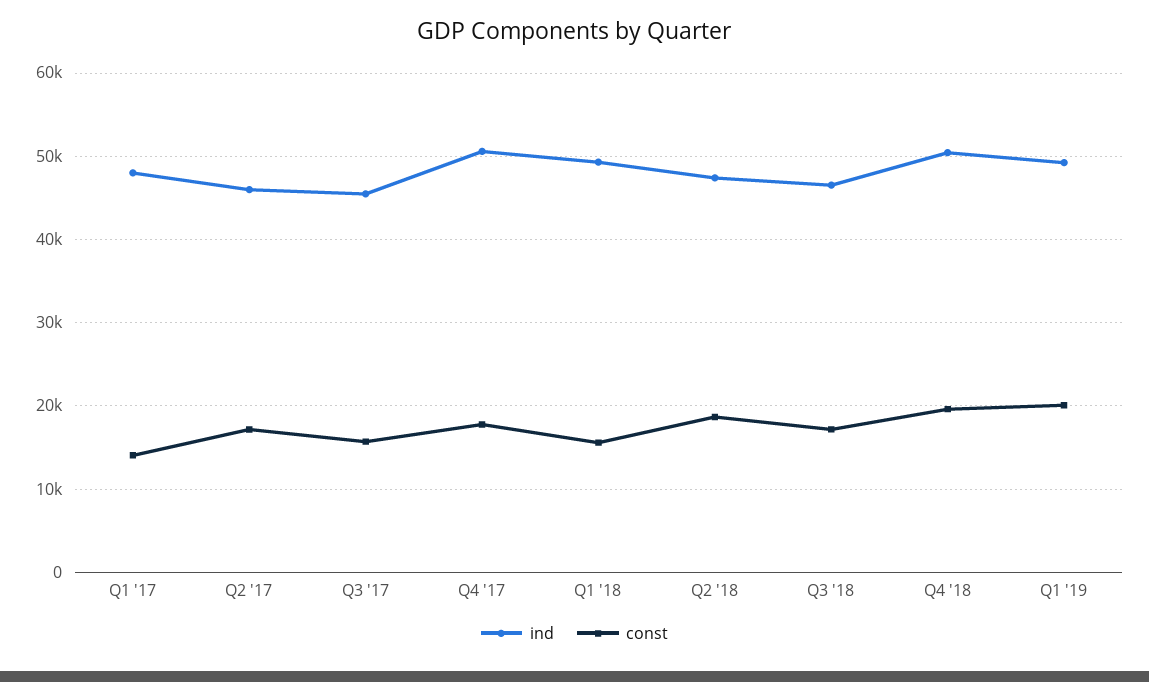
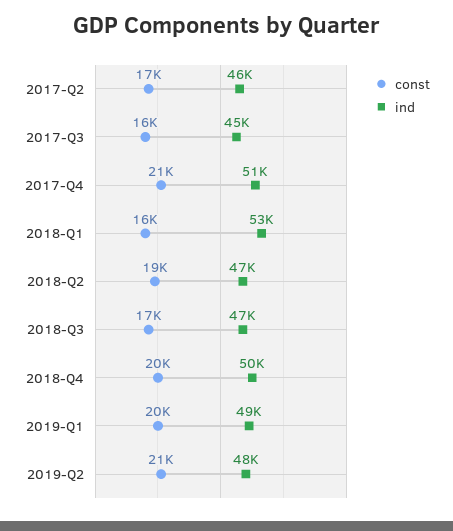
ind, Q1 '17: 48000 -> none
const, Q1 '17: 14000 -> none
const, Q4 '17: 18000 -> 21000
ind, Q1 '18: 49000 -> 53000
const, 2019-Q2: none -> 21000
ind, 2019-Q2: none -> 48000

